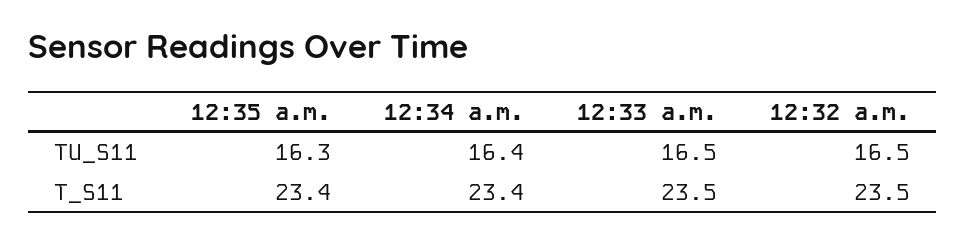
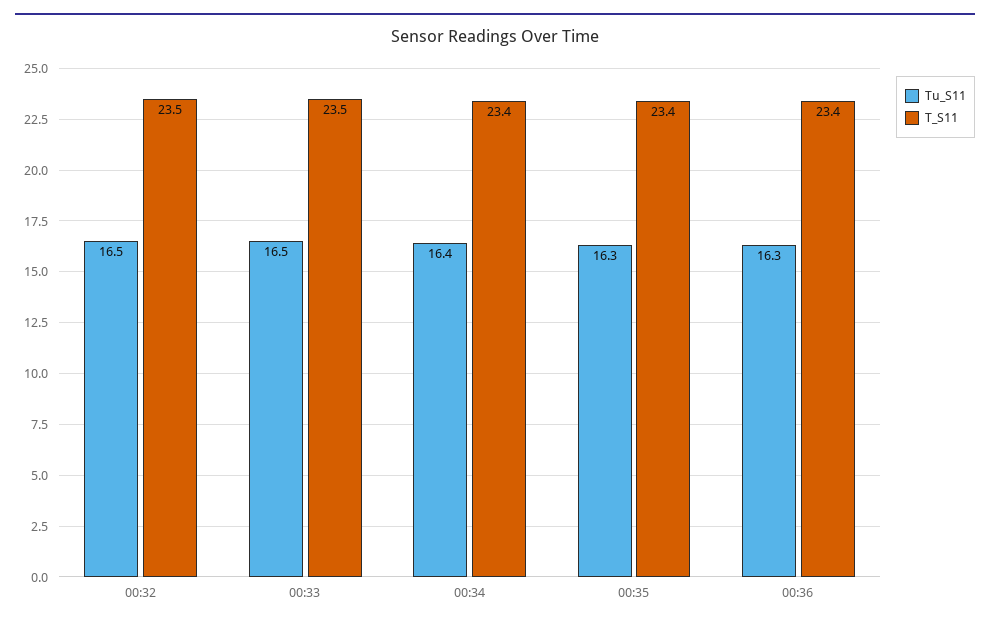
TU_S11, 00:36: none -> 16.3
T_S11, 00:36: none -> 23.4

